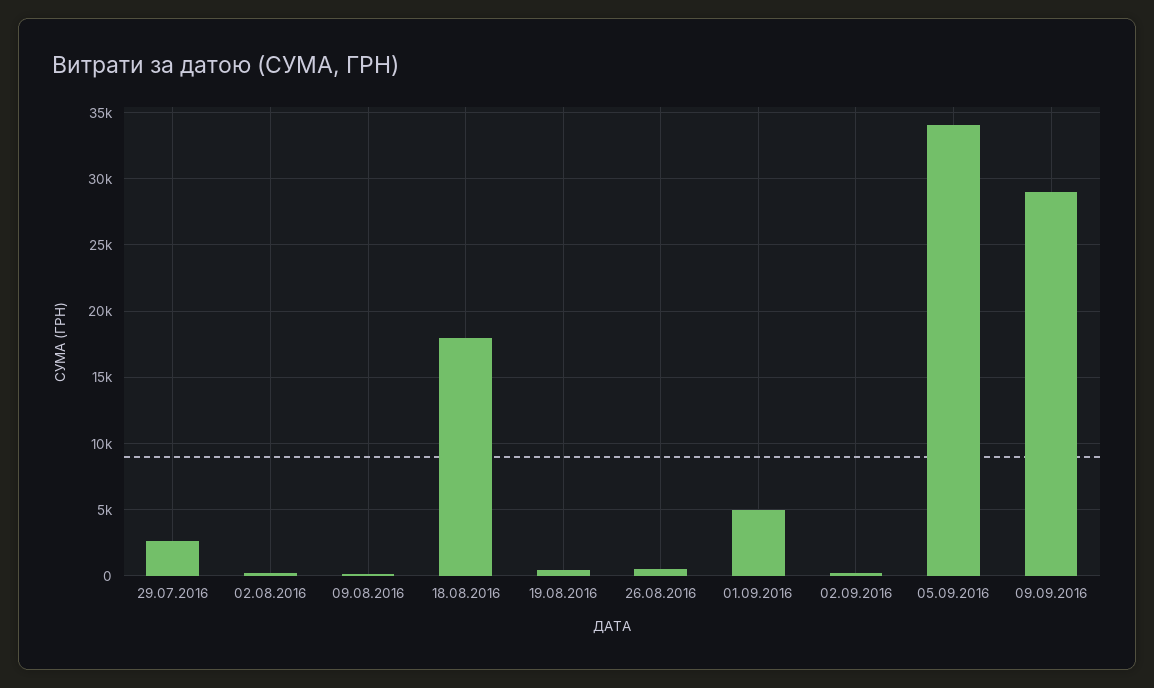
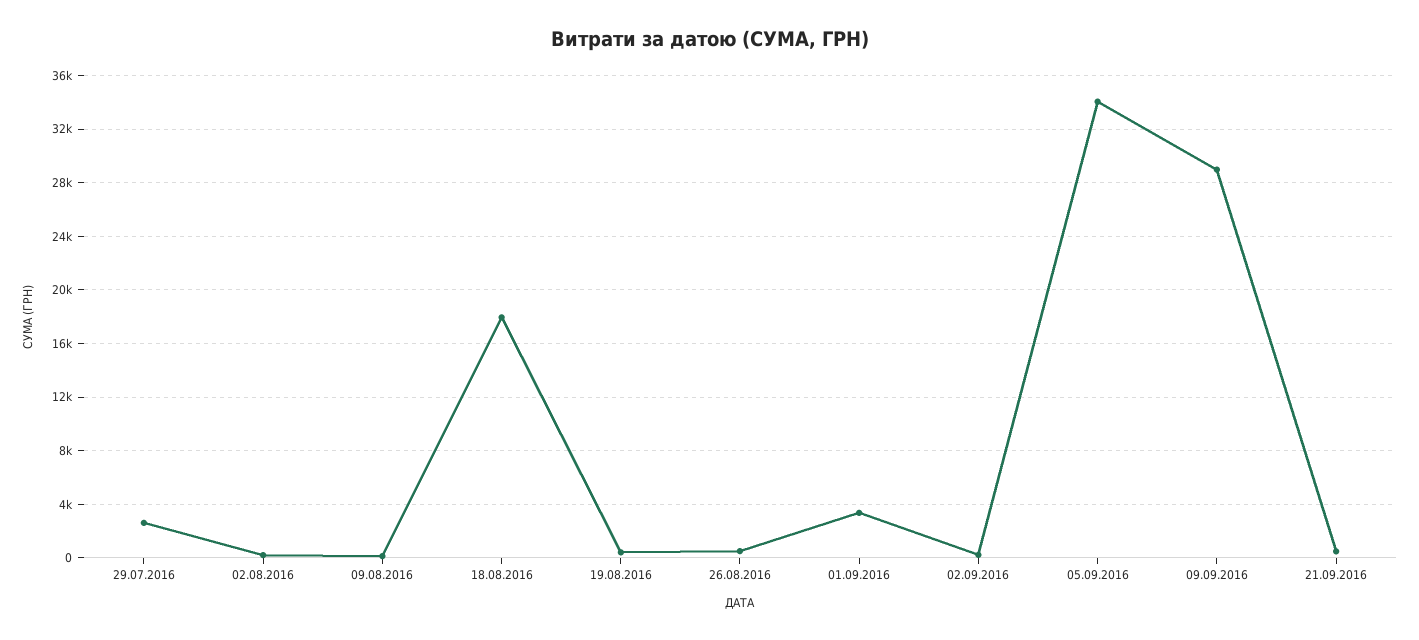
01.09.2016: 5000 -> 3500
21.09.2016: none -> 500

